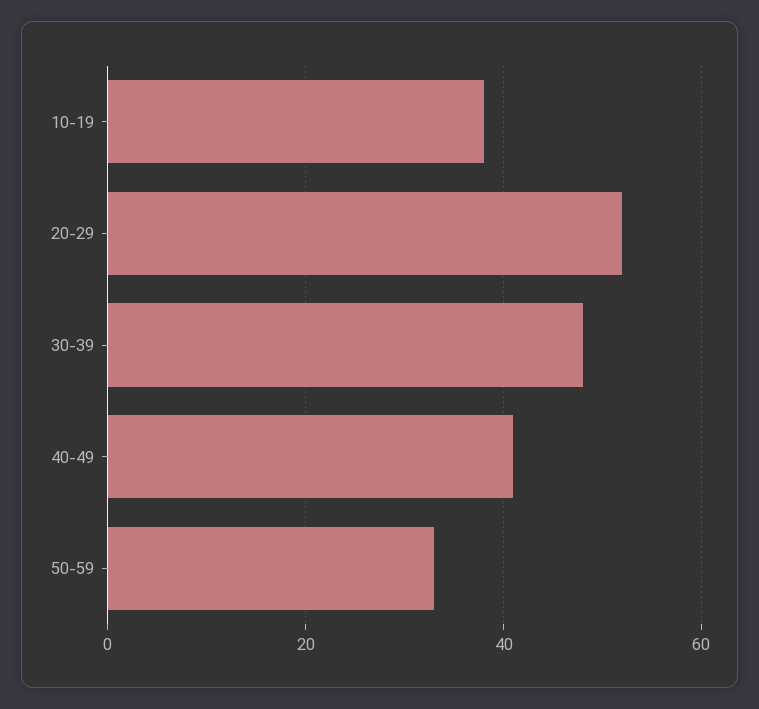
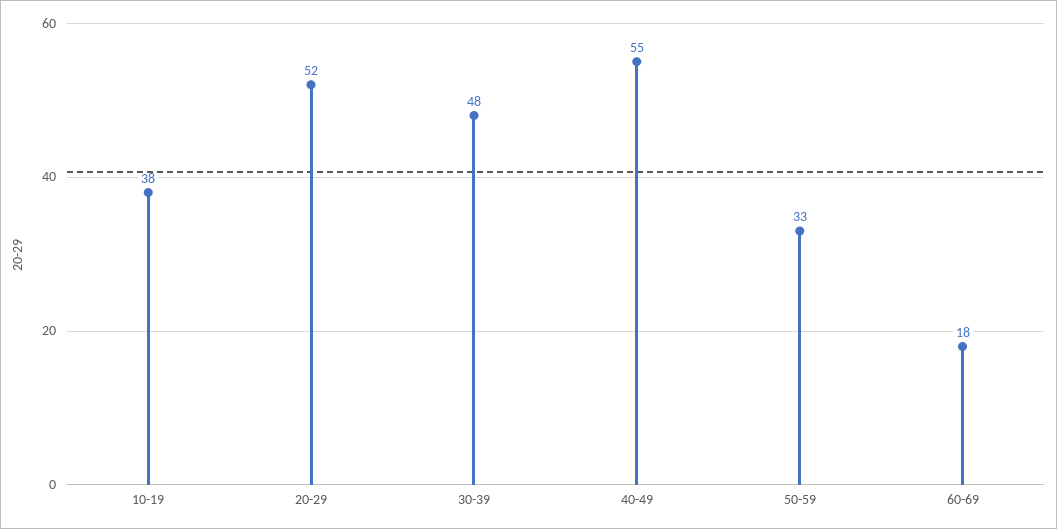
40-49: 40 -> 55
60-69: none -> 18

